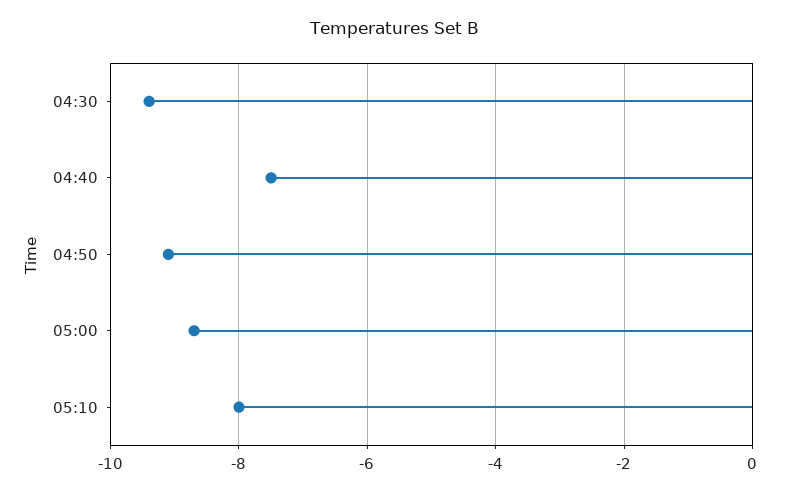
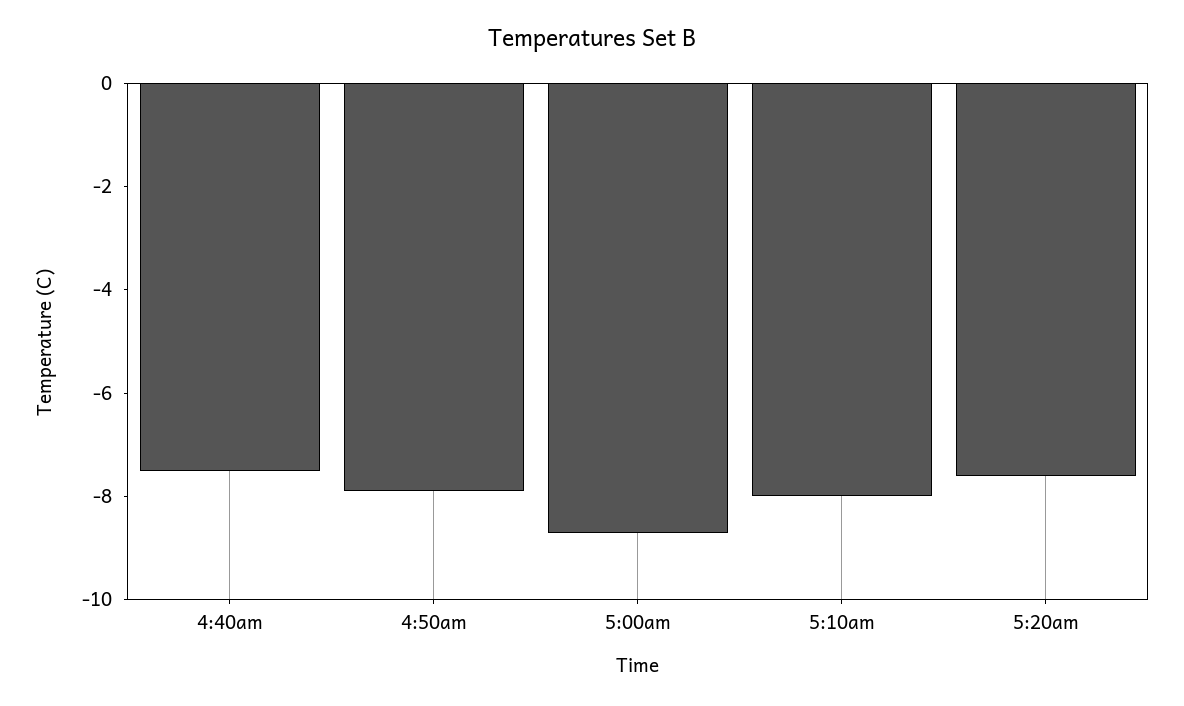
04:30: -9.5 -> none
04:50: -9 -> -8
5:20am: none -> -7.5

